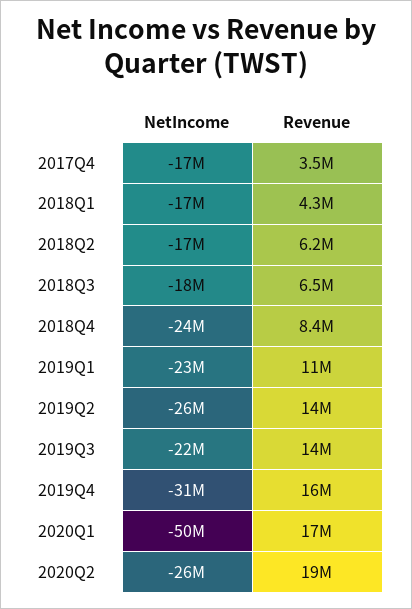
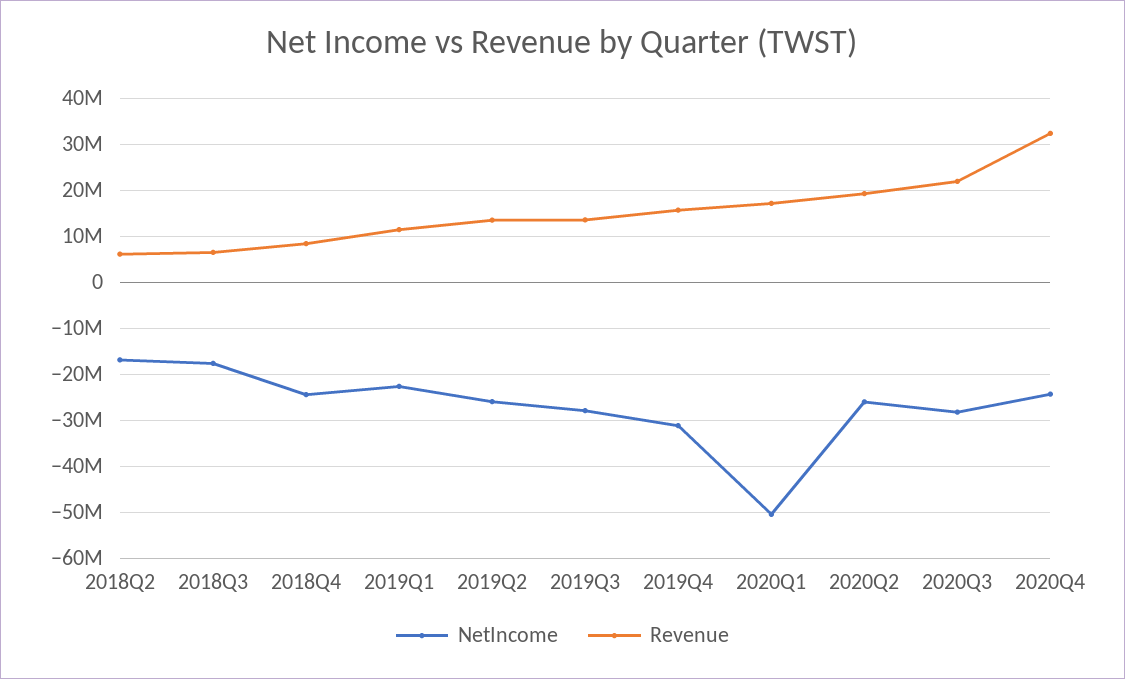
NetIncome, 2017Q4: -17000000 -> none
Revenue, 2017Q4: 3500000 -> none
NetIncome, 2018Q1: -17000000 -> none
Revenue, 2018Q1: 4300000 -> none
NetIncome, 2019Q3: -22000000 -> -28000000
NetIncome, 2020Q3: none -> -28000000
Revenue, 2020Q3: none -> 22000000
NetIncome, 2020Q4: none -> -24000000
Revenue, 2020Q4: none -> 32000000

